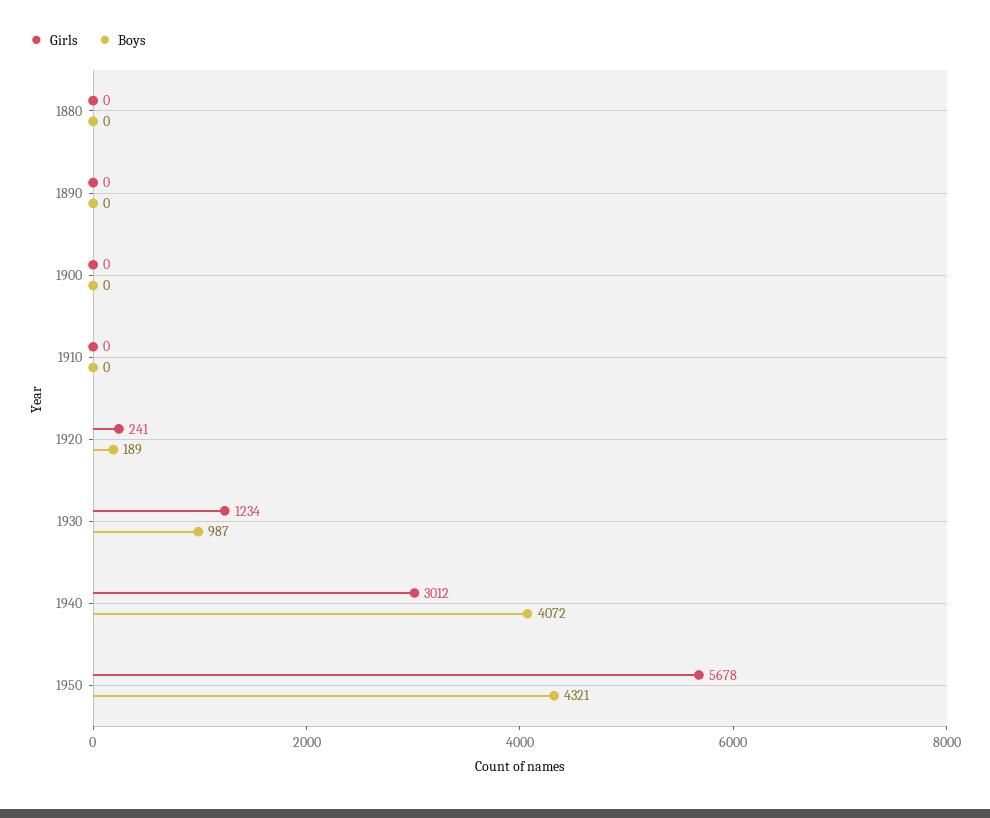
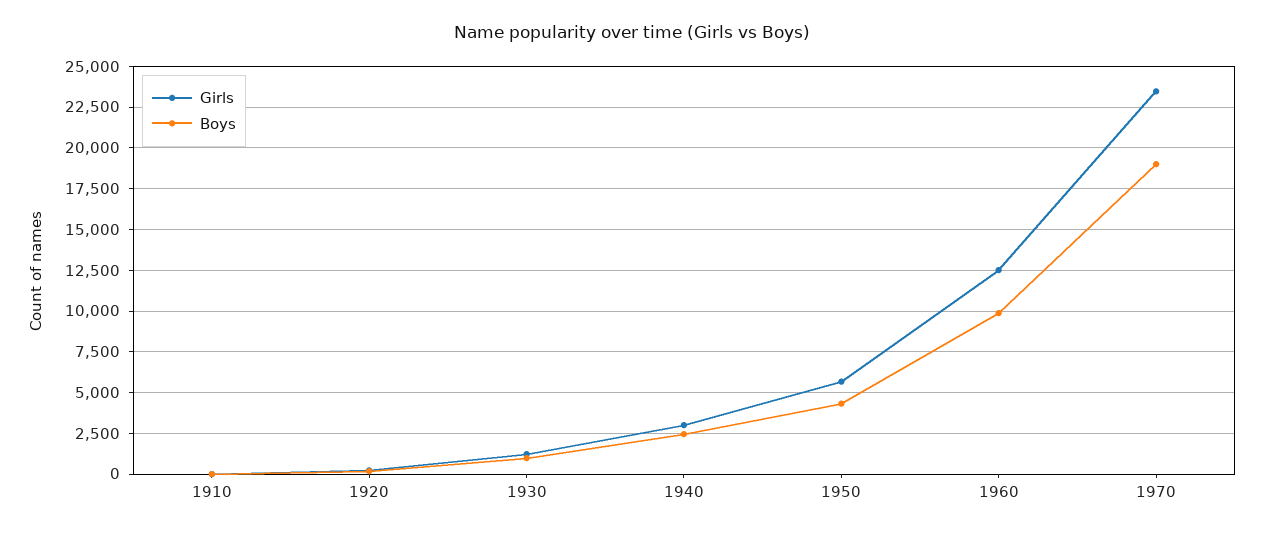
Girls, 1880: 0 -> none
Boys, 1880: 0 -> none
Girls, 1890: 0 -> none
Boys, 1890: 0 -> none
Girls, 1900: 0 -> none
Boys, 1900: 0 -> none
Boys, 1940: 4072 -> 2500
Girls, 1960: none -> 12500
Boys, 1960: none -> 10000
Girls, 1970: none -> 23500
Boys, 1970: none -> 19000

